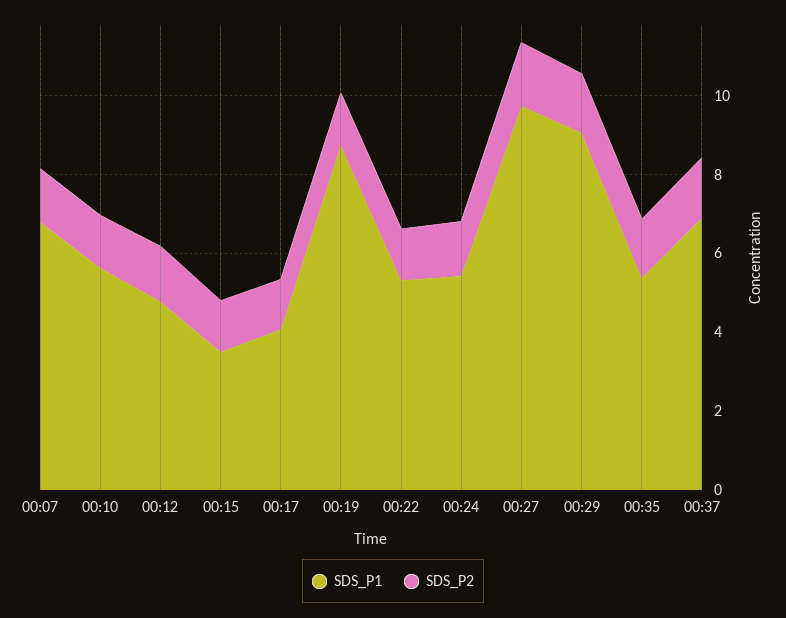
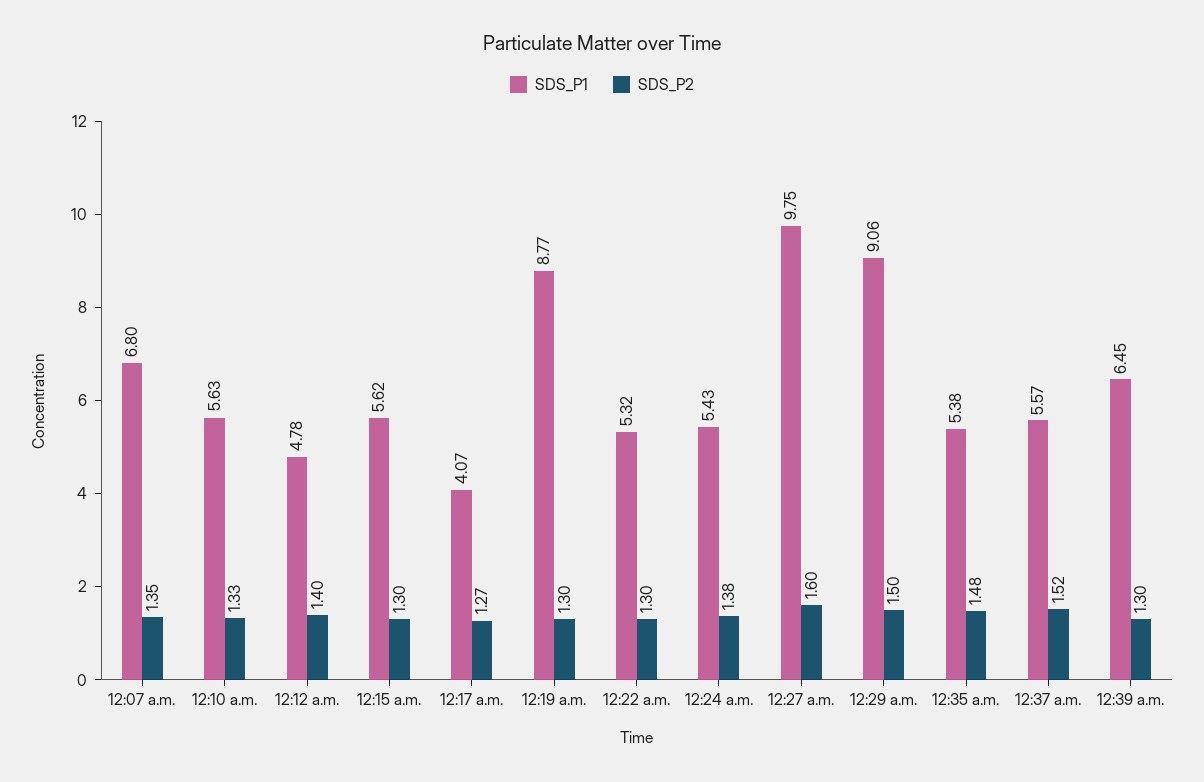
SDS_P1, 00:15: 3.5 -> 5.62
SDS_P1, 00:37: 7 -> 5.57
SDS_P1, 12:39 a.m.: none -> 6.45
SDS_P2, 12:39 a.m.: none -> 1.3

